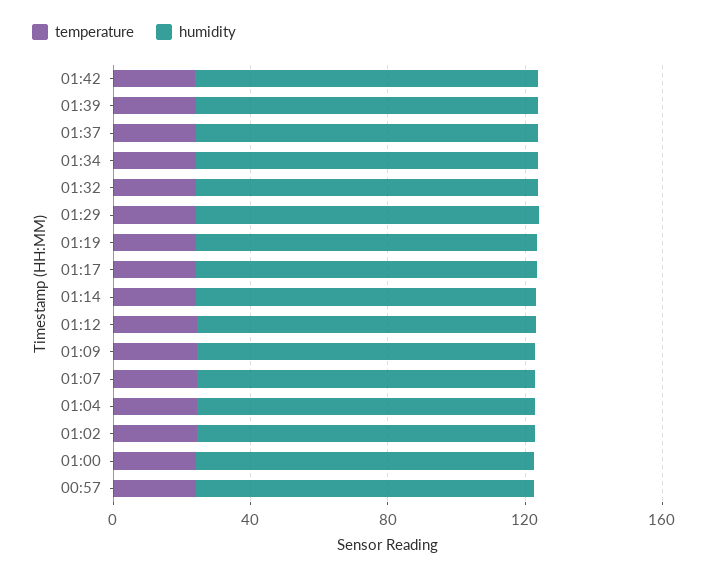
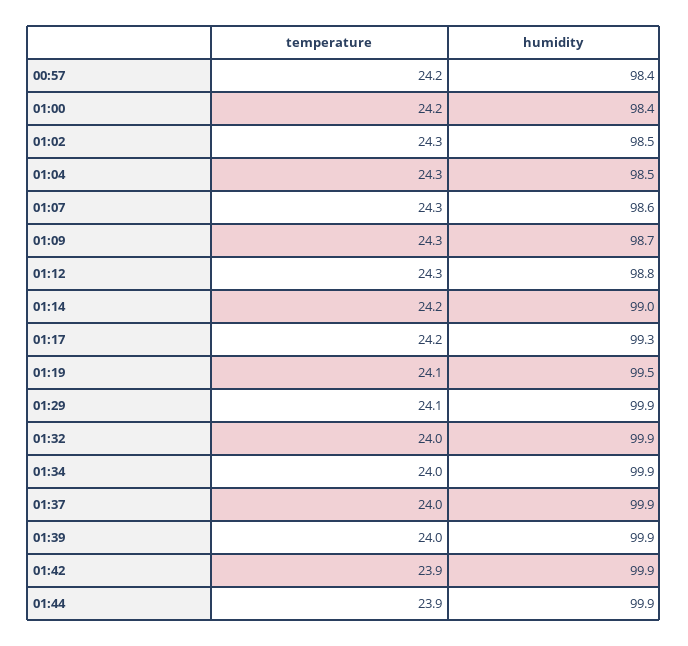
temperature, 01:44: none -> 23.9
humidity, 01:44: none -> 99.9

